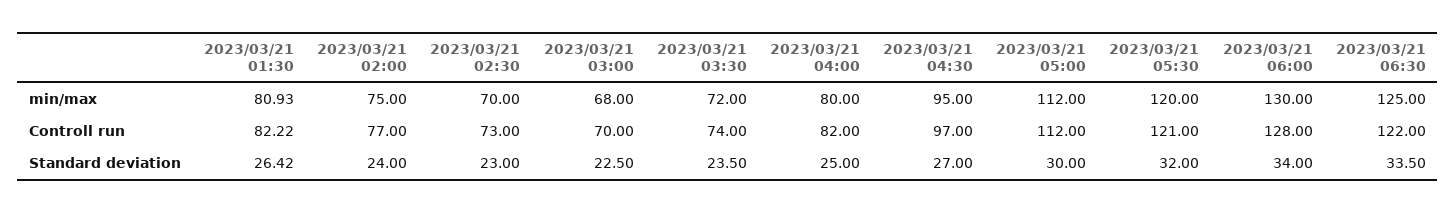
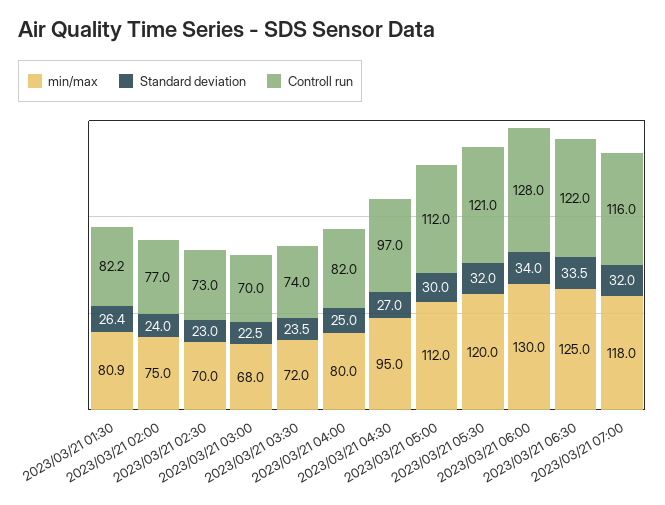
min/max, 2023/03/21 07:00: none -> 118
Standard deviation, 2023/03/21 07:00: none -> 32
Controll run, 2023/03/21 07:00: none -> 116

